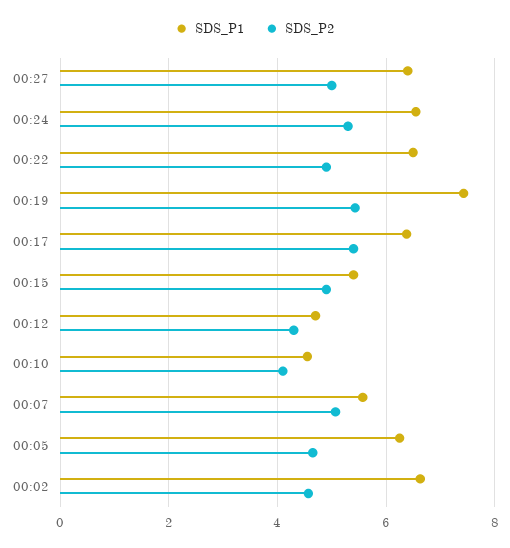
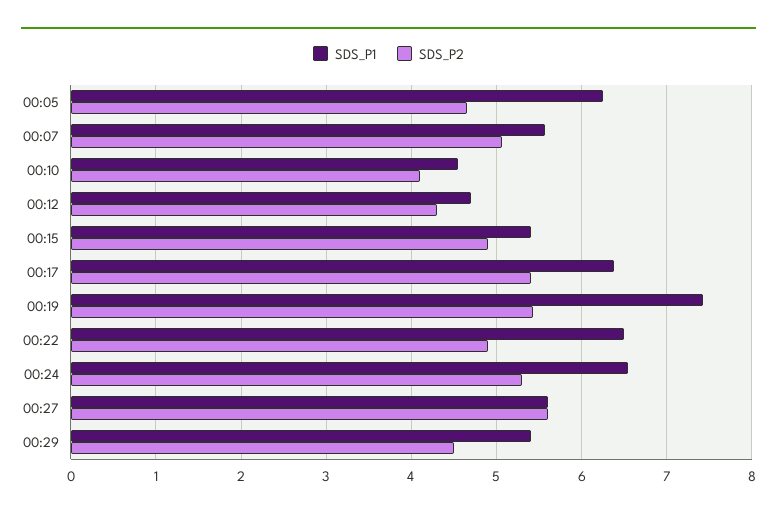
SDS_P1, 00:27: 6.4 -> 5.6
SDS_P2, 00:27: 5 -> 5.6
SDS_P1, 00:02: 6.6 -> none
SDS_P2, 00:02: 4.6 -> none
SDS_P1, 00:29: none -> 5.4
SDS_P2, 00:29: none -> 4.5

